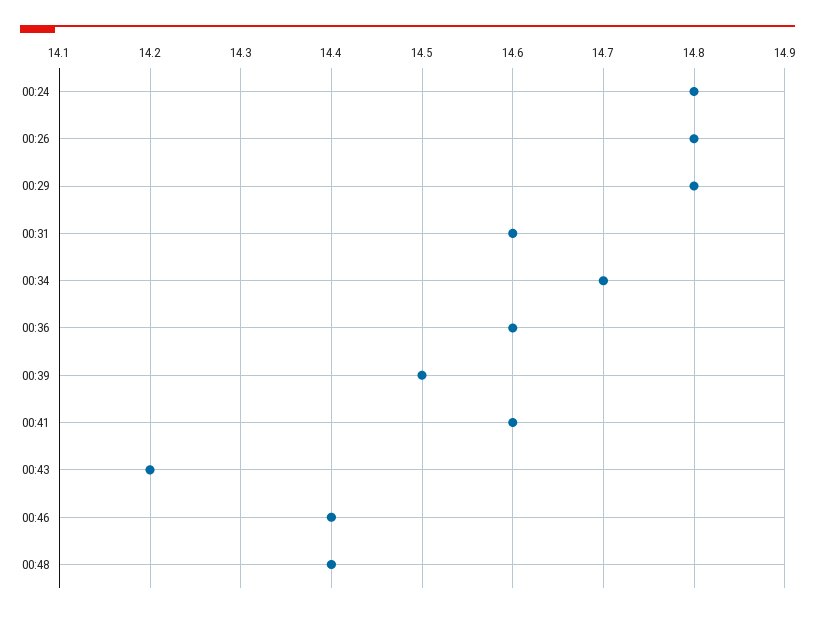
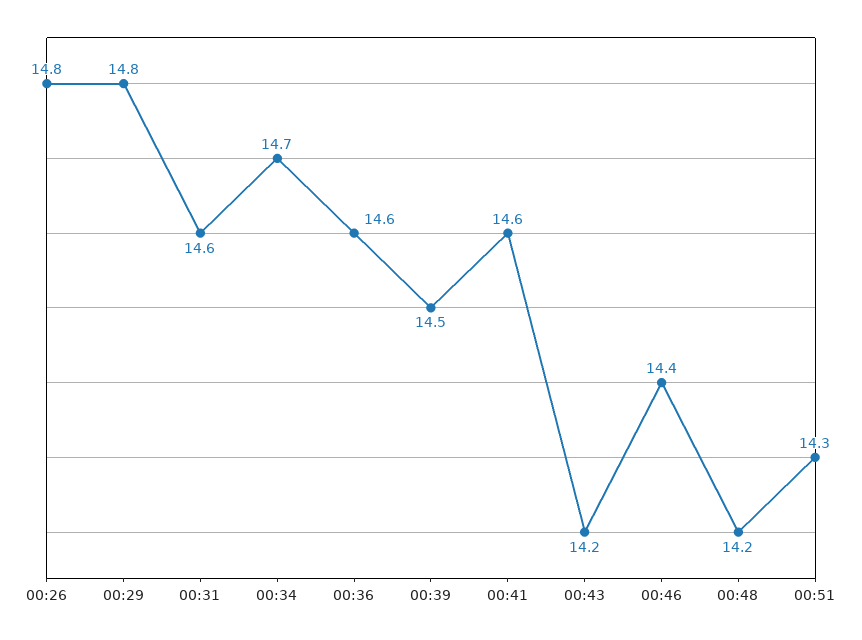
00:24: 14.8 -> none
00:48: 14.4 -> 14.2
00:51: none -> 14.3

